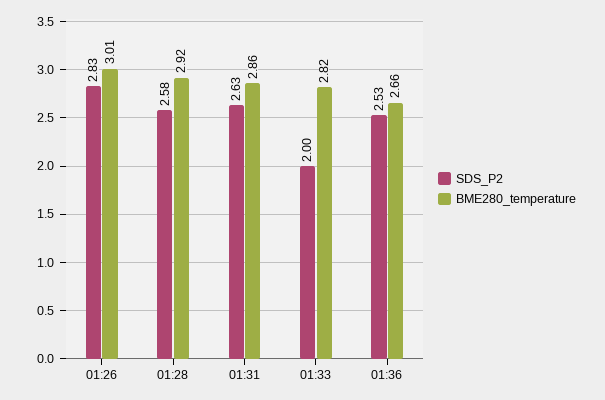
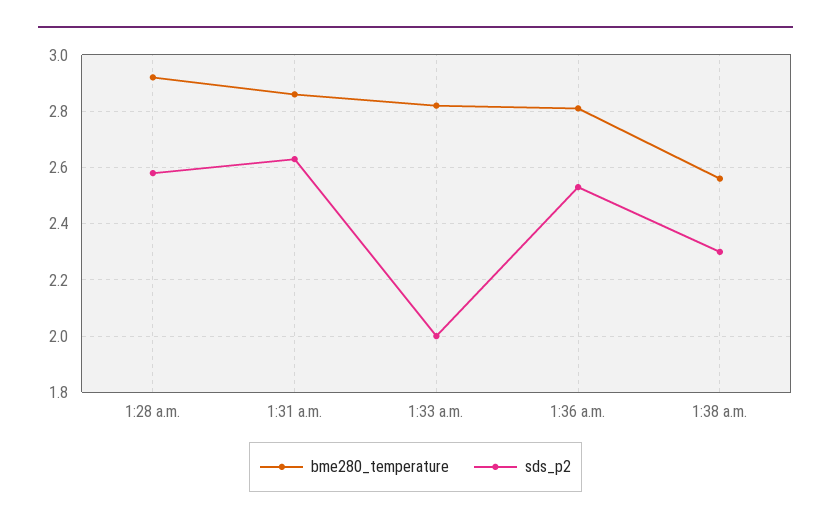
SDS_P2, 01:26: 2.83 -> none
BME280_temperature, 01:26: 3.01 -> none
BME280_temperature, 01:36: 2.66 -> 2.8
BME280_temperature, 1:38 a.m.: none -> 2.55
SDS_P2, 1:38 a.m.: none -> 2.3

